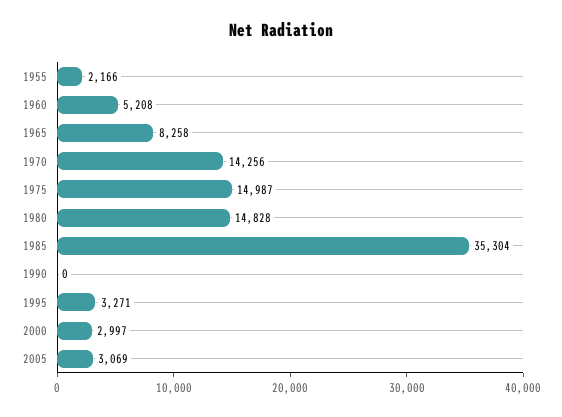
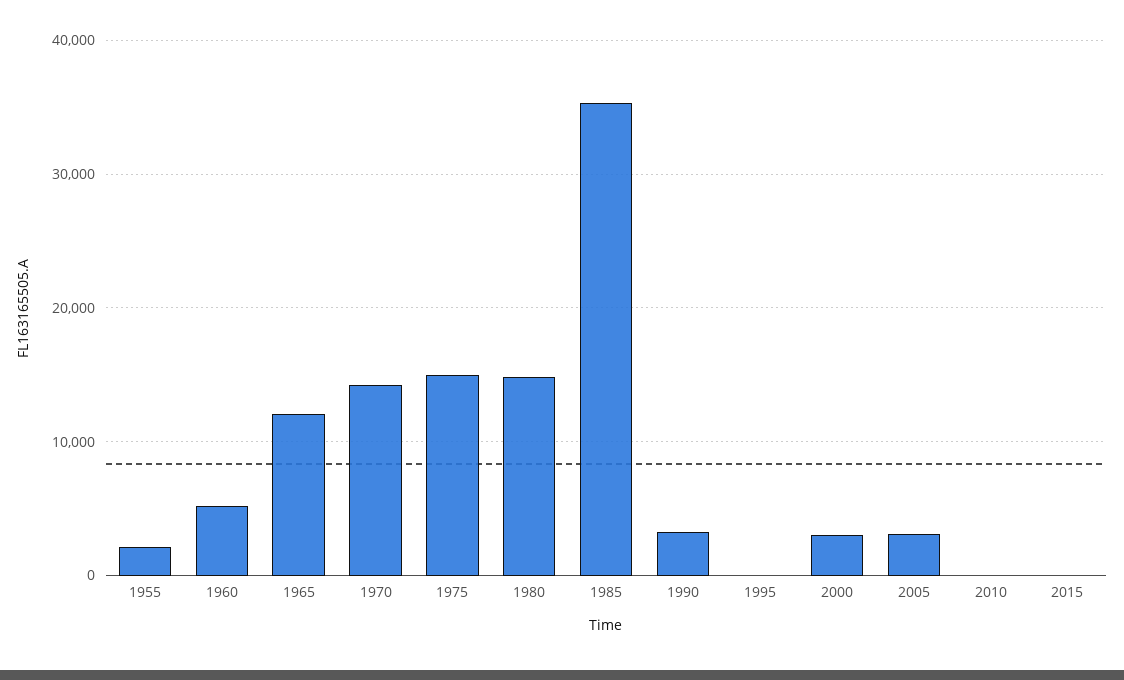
1965: 8258 -> 12000
1990: 0 -> 3000
1995: 3271 -> 0
2010: none -> 0
2015: none -> 0

